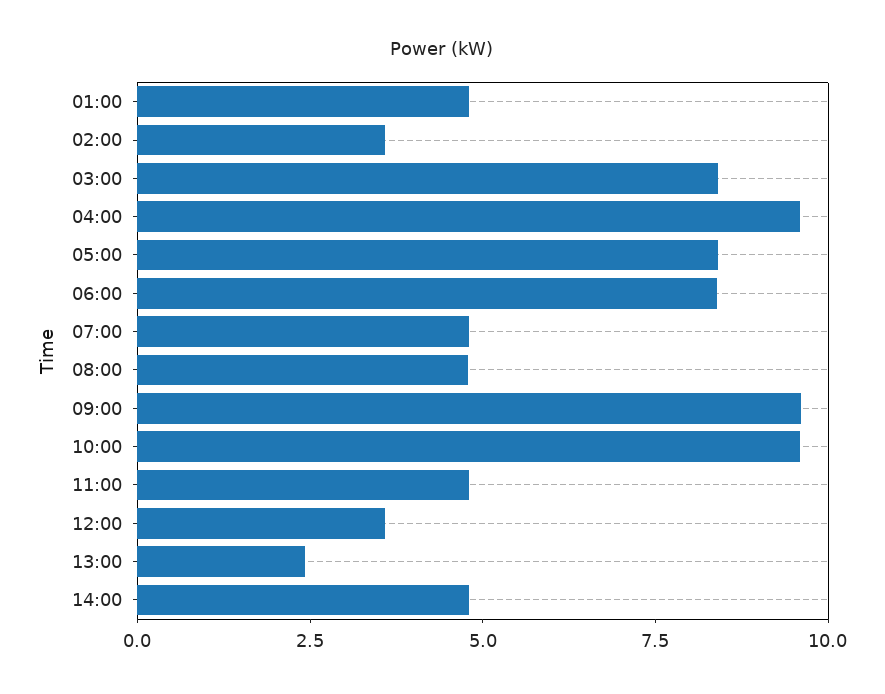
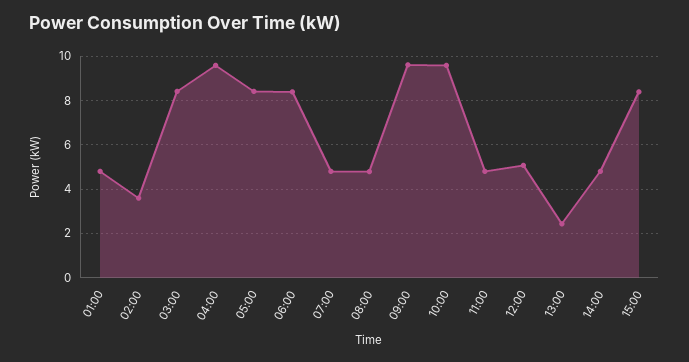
12:00: 3.5 -> 5
15:00: none -> 8.5

